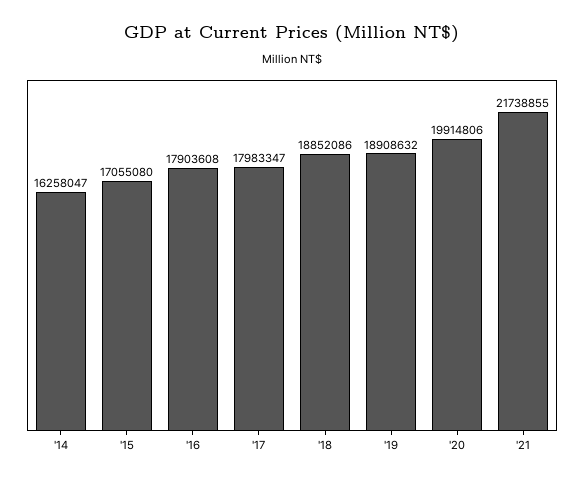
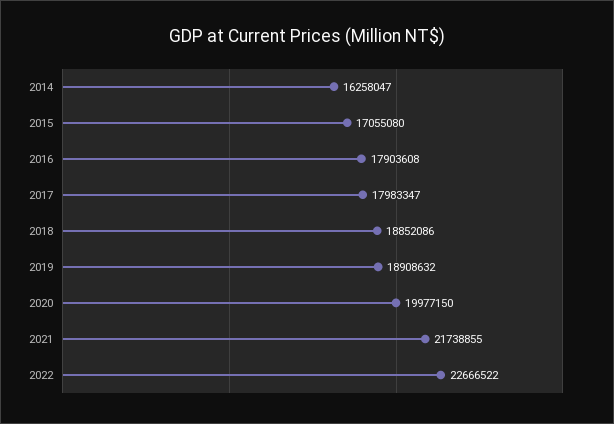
'20: 19914806 -> 19977150
2022: none -> 22666522

